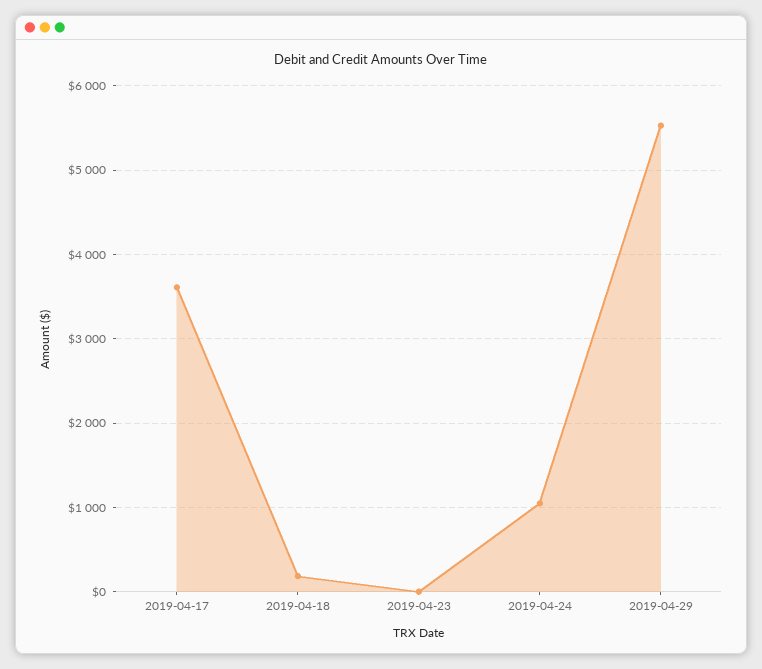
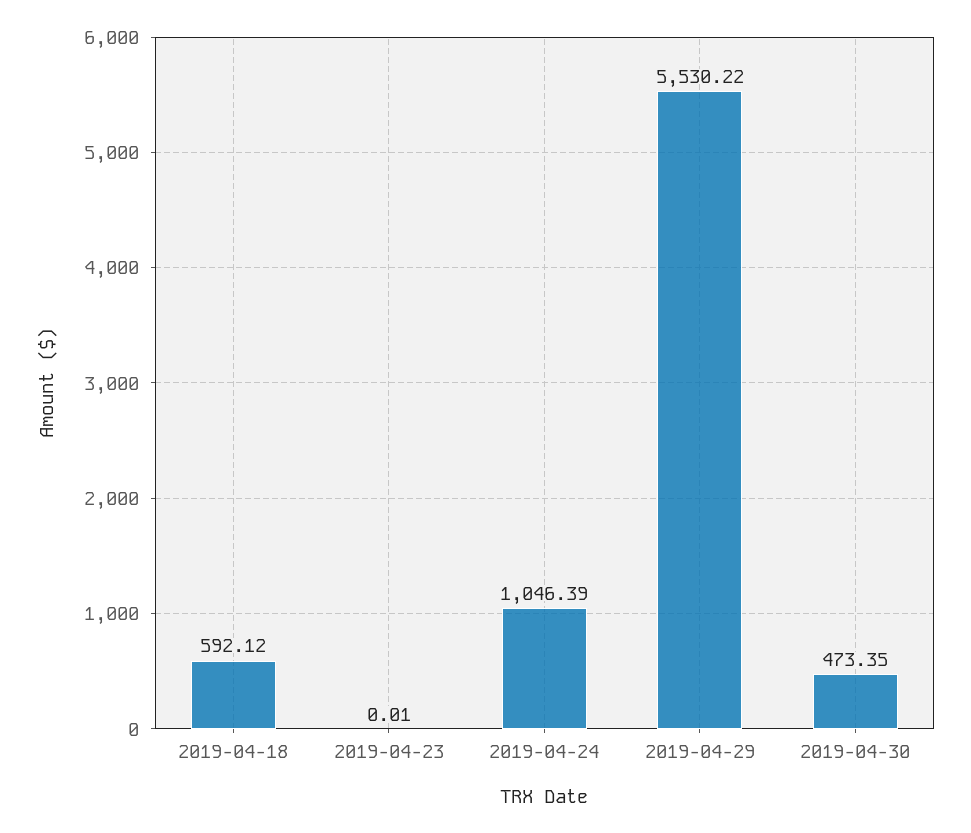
2019-04-17: 3600 -> none
2019-04-18: 200 -> 592.12
2019-04-30: none -> 473.35

